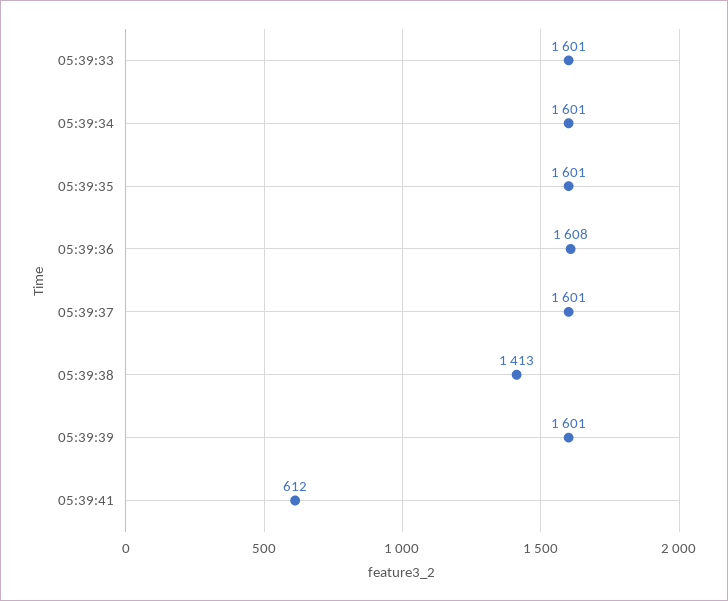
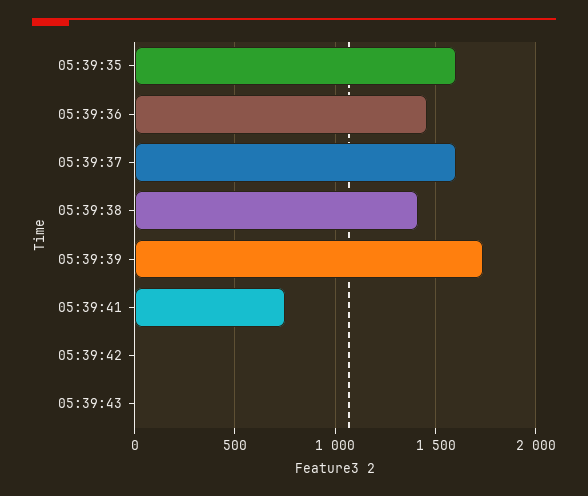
05:39:33: 1601 -> none
05:39:34: 1601 -> none
05:39:36: 1608 -> 1450
05:39:39: 1601 -> 1750
05:39:41: 612 -> 750
05:39:42: none -> 0
05:39:43: none -> 0

